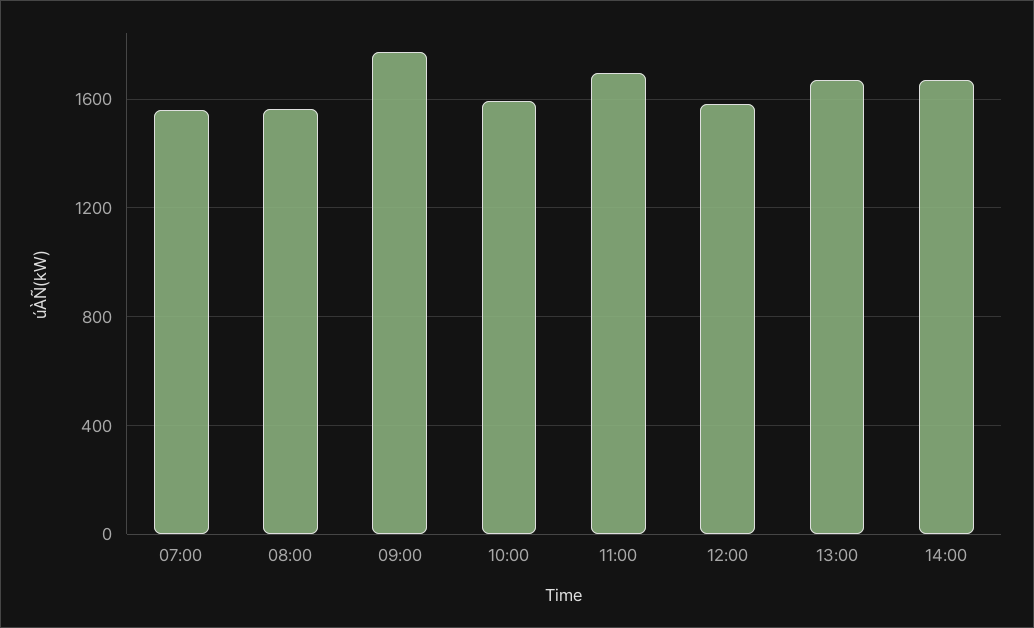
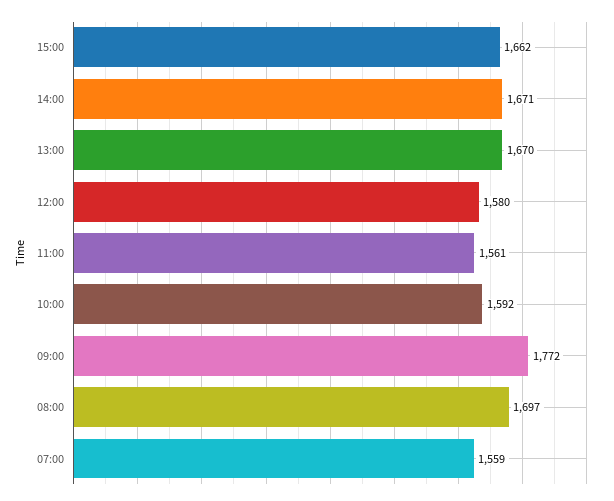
08:00: 1550 -> 1697
11:00: 1700 -> 1561
15:00: none -> 1662

